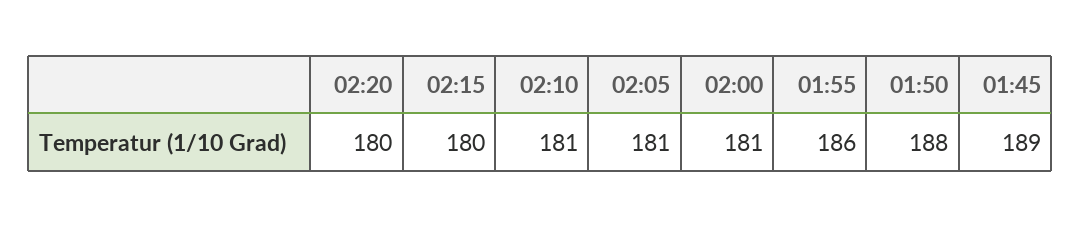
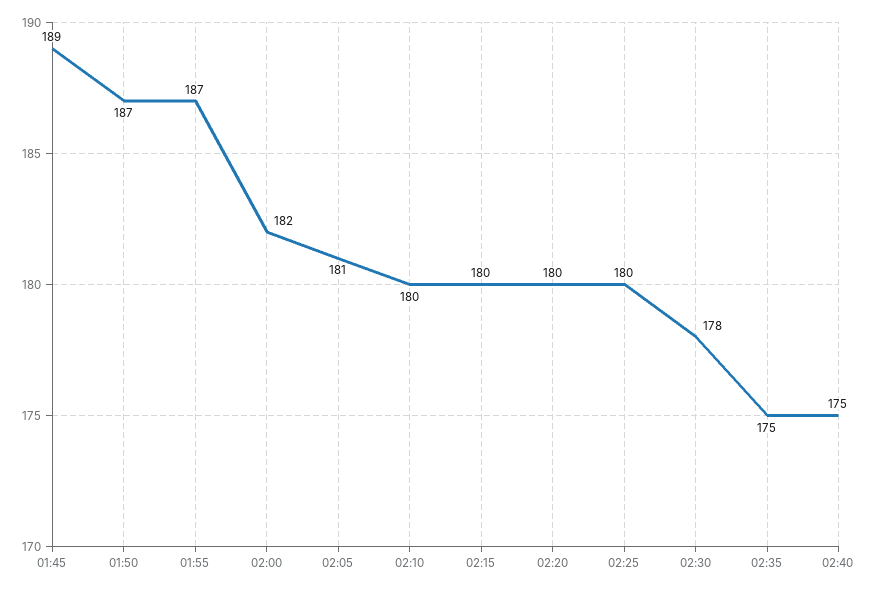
02:10: 181 -> 180
02:00: 181 -> 182
01:55: 186 -> 187
01:50: 188 -> 187
02:25: none -> 180
02:30: none -> 178
02:35: none -> 175
02:40: none -> 175

